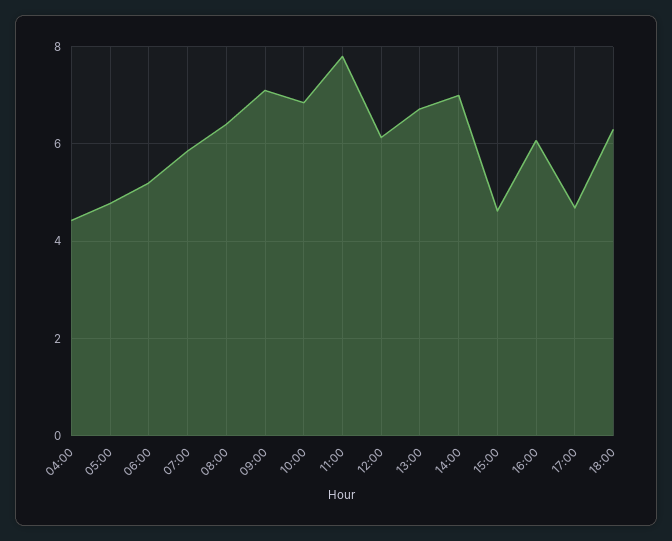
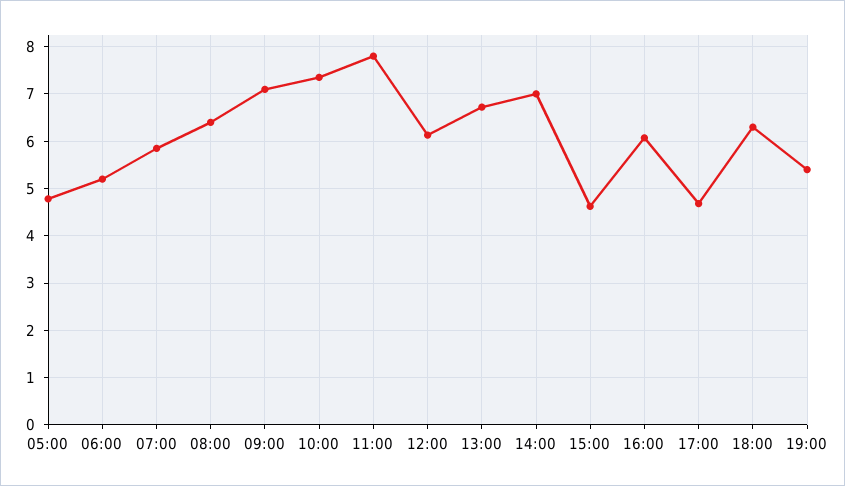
04:00: 4.4 -> none
10:00: 6.8 -> 7.4
19:00: none -> 5.4

